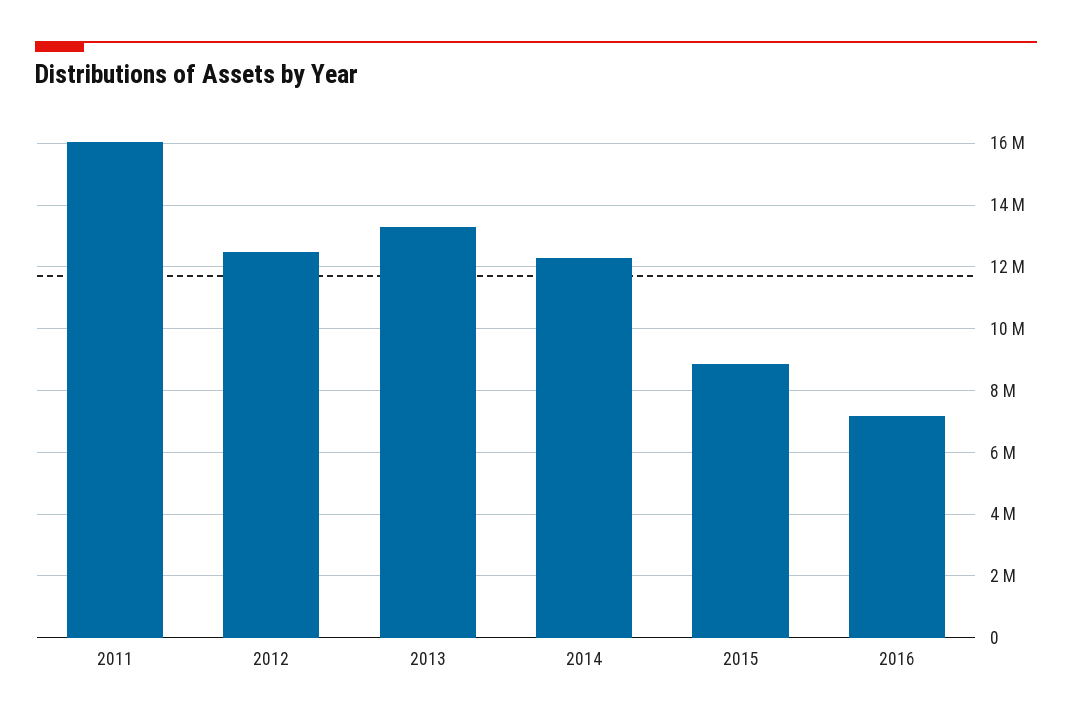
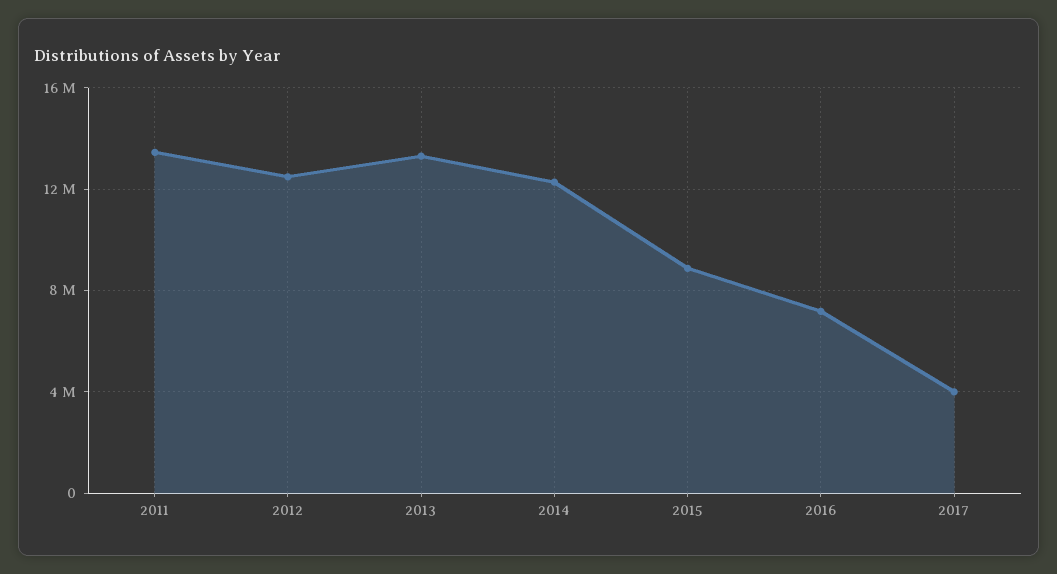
2011: 16000000 -> 13500000
2017: none -> 4000000

